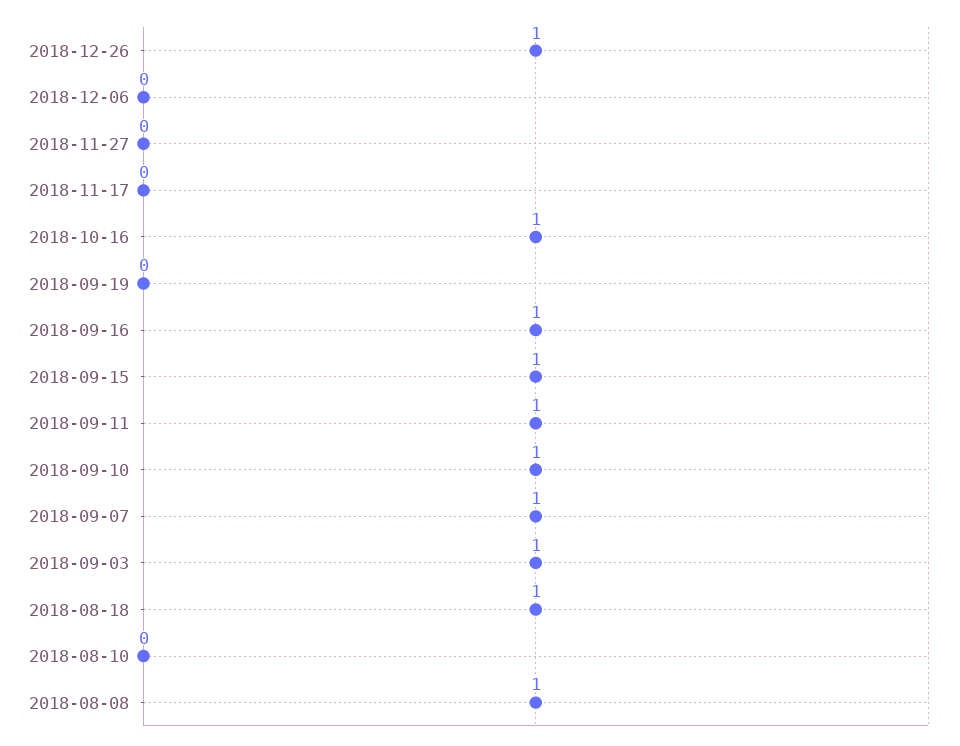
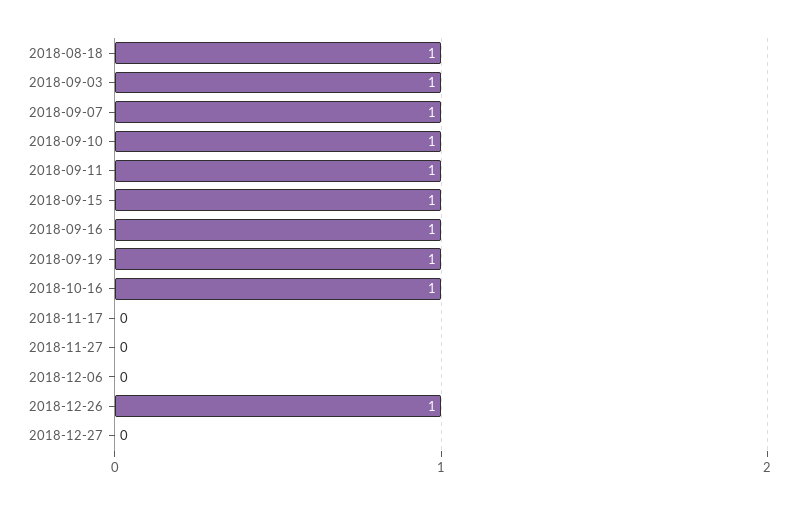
2018-09-19: 0 -> 1
2018-08-10: 0 -> none
2018-08-08: 1 -> none
2018-12-27: none -> 0

